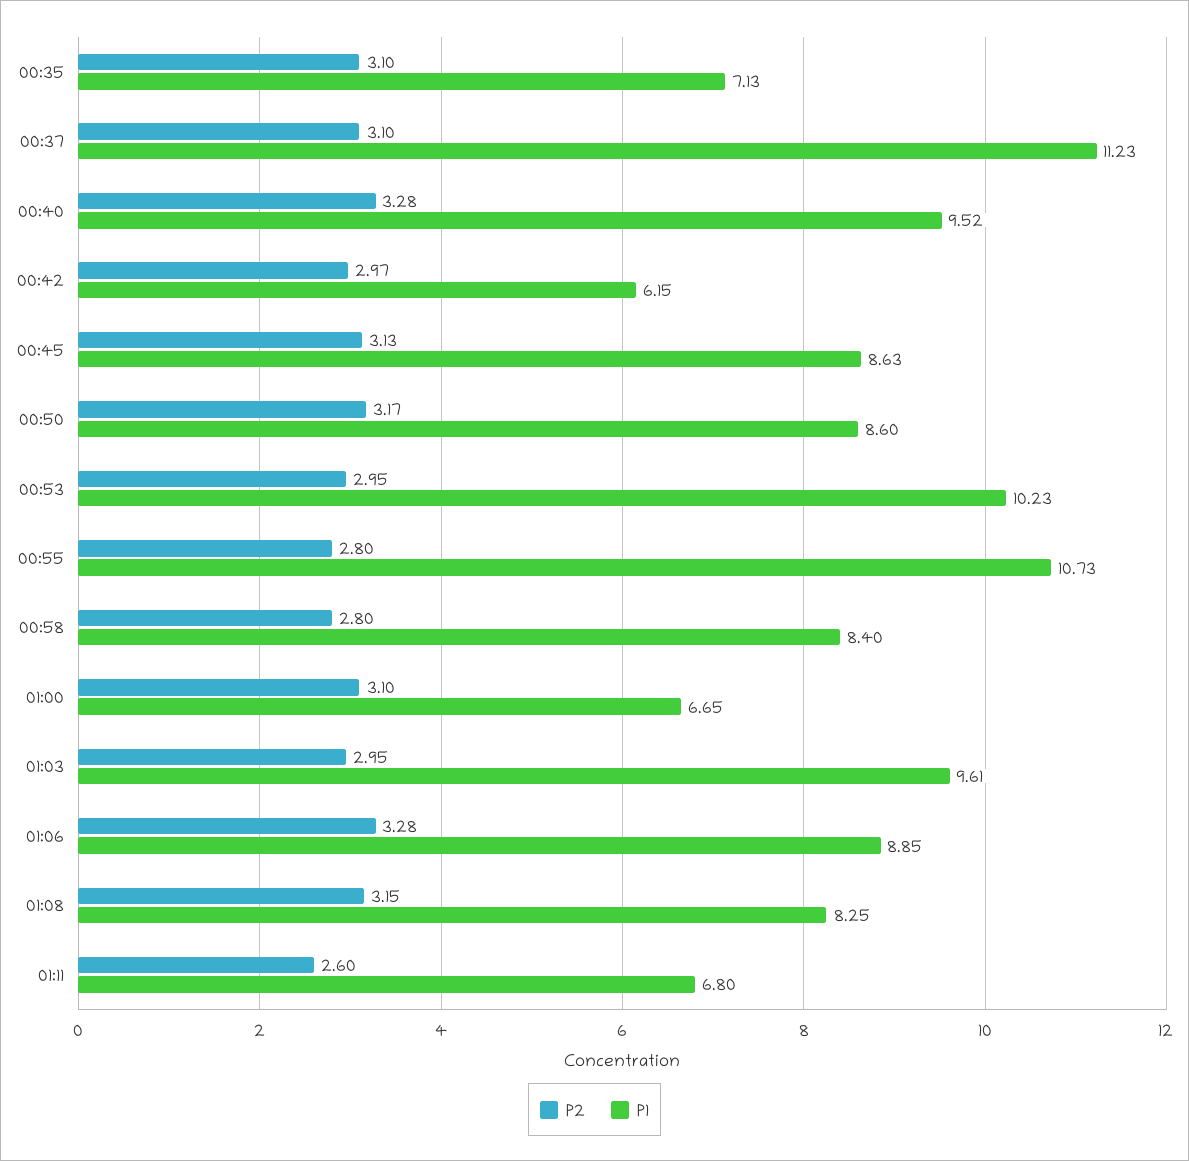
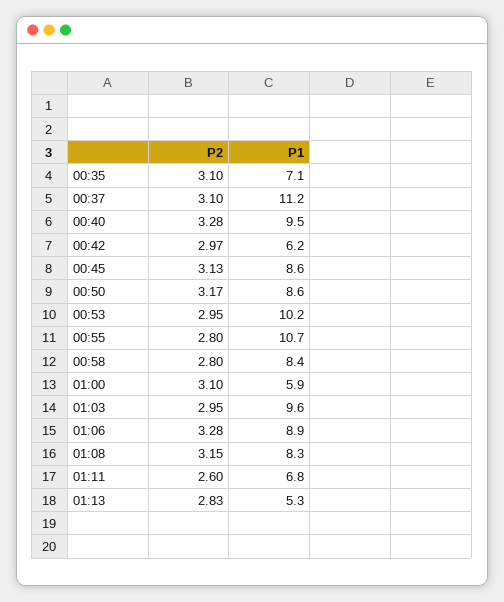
P1, 01:00: 6.65 -> 5.9
P2, 01:13: none -> 2.83
P1, 01:13: none -> 5.3

